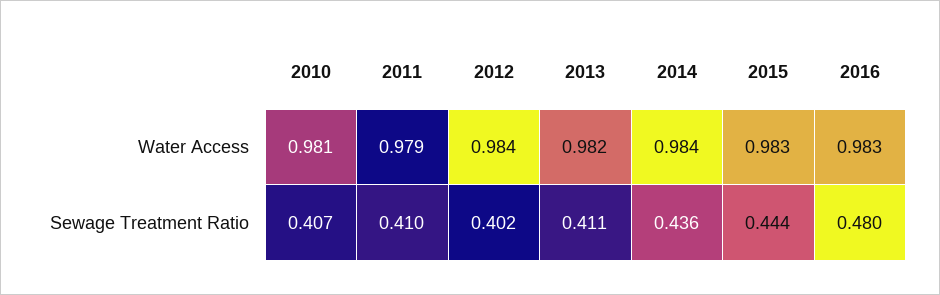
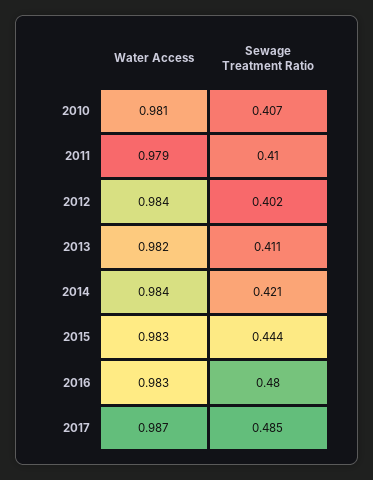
2014, Sewage Treatment Ratio: 0.436 -> 0.421
2017, Water Access: none -> 0.987
2017, Sewage Treatment Ratio: none -> 0.485

